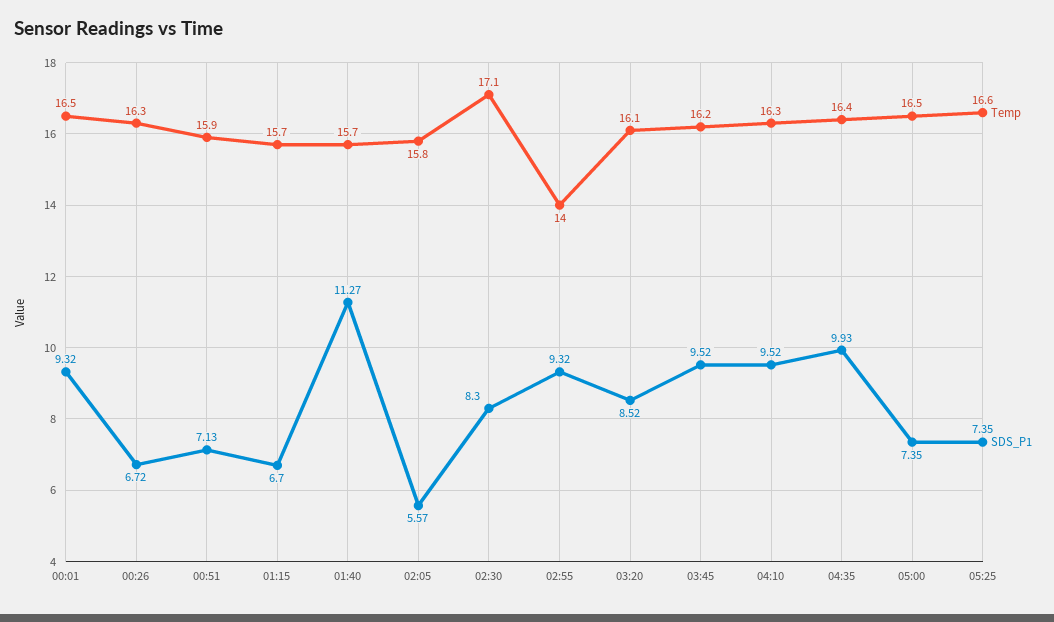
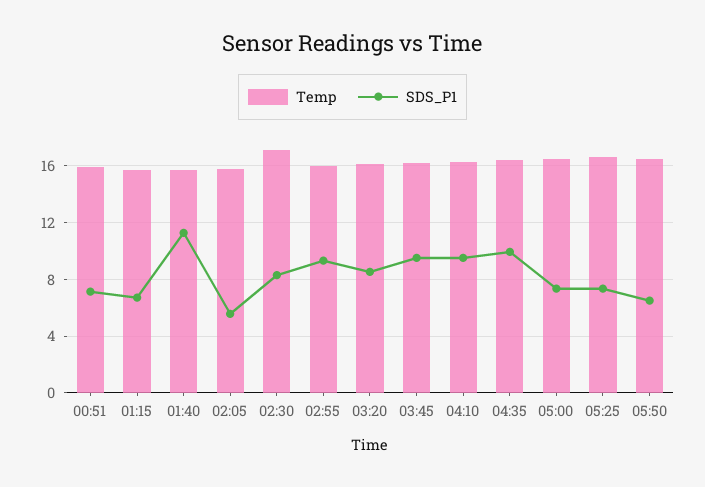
Temp, 00:01: 16.5 -> none
SDS_P1, 00:01: 9.32 -> none
Temp, 00:26: 16.3 -> none
SDS_P1, 00:26: 6.72 -> none
Temp, 02:55: 14 -> 16
Temp, 05:50: none -> 16.5
SDS_P1, 05:50: none -> 6.5

